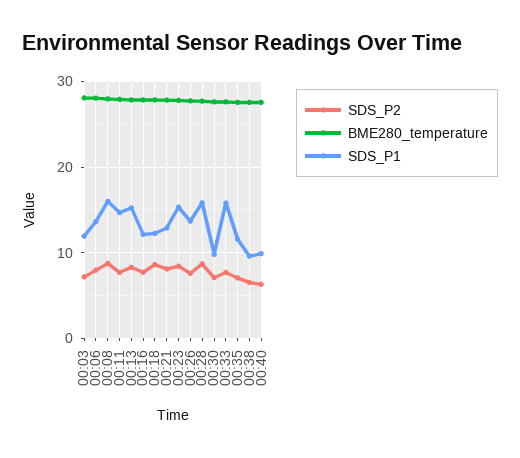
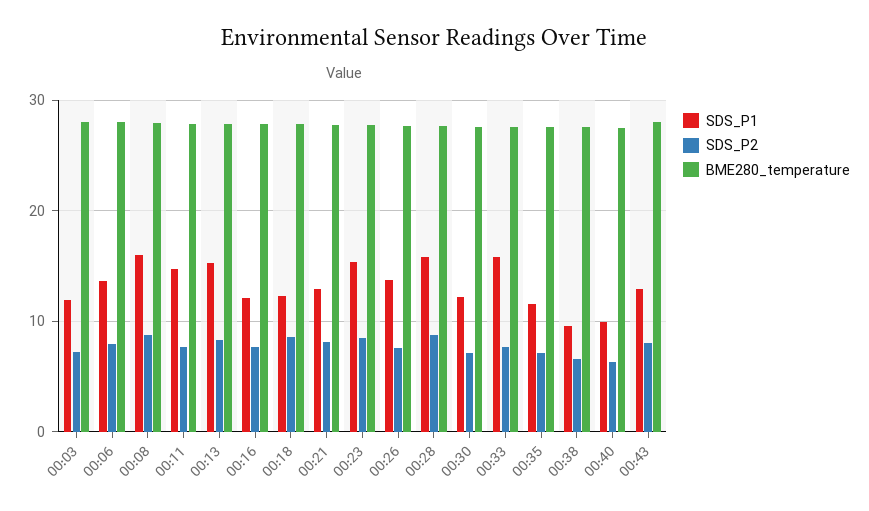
SDS_P1, 00:30: 10 -> 12
SDS_P1, 00:43: none -> 13
SDS_P2, 00:43: none -> 8
BME280_temperature, 00:43: none -> 28

